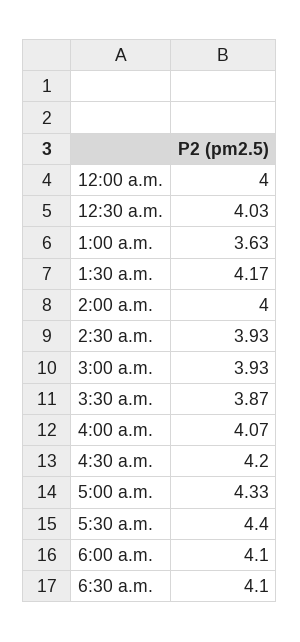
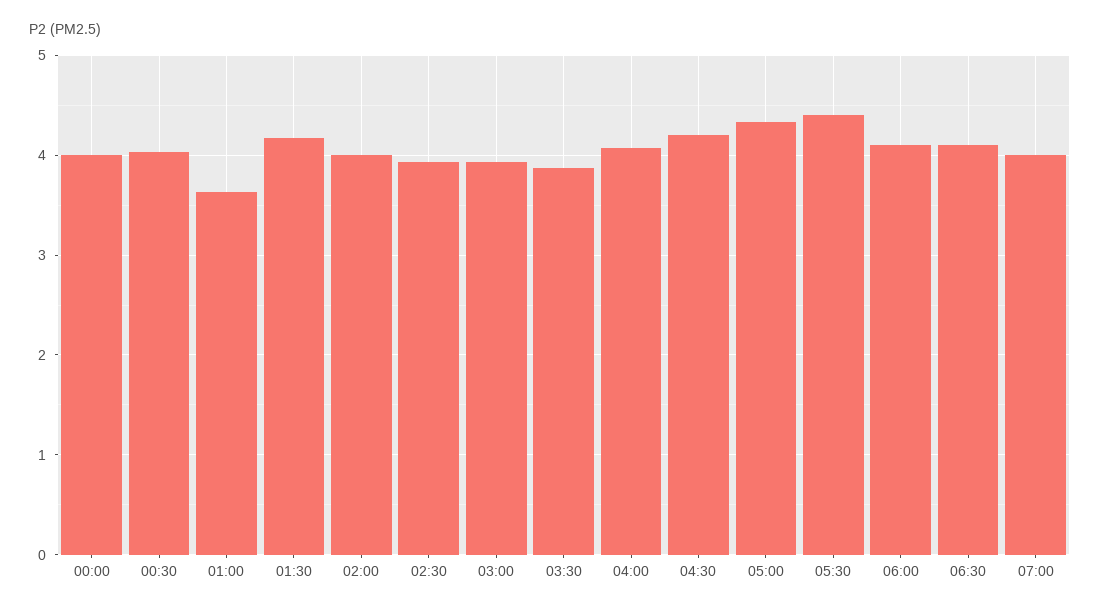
07:00: none -> 4

